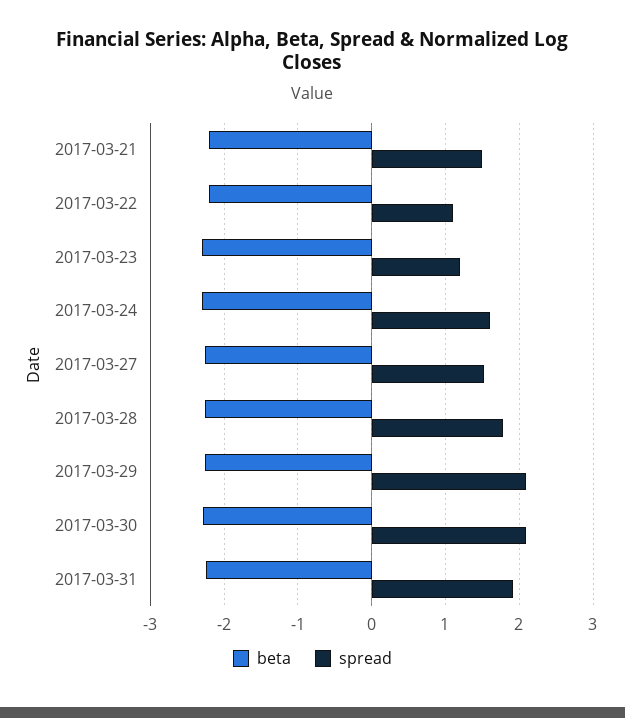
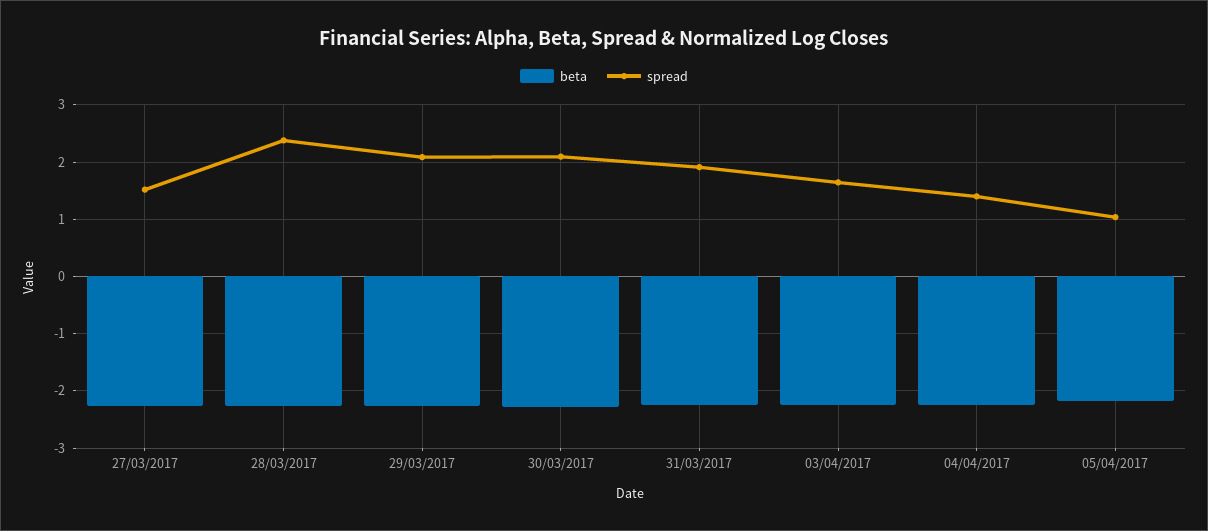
beta, 2017-03-21: -2.2 -> none
spread, 2017-03-21: 1.5 -> none
beta, 2017-03-22: -2.2 -> none
spread, 2017-03-22: 1.1 -> none
beta, 2017-03-23: -2.3 -> none
spread, 2017-03-23: 1.2 -> none
beta, 2017-03-24: -2.3 -> none
spread, 2017-03-24: 1.6 -> none
spread, 2017-03-28: 1.8 -> 2.4
beta, 03/04/2017: none -> -2.2
spread, 03/04/2017: none -> 1.6
beta, 04/04/2017: none -> -2.2
spread, 04/04/2017: none -> 1.4
beta, 05/04/2017: none -> -2.2
spread, 05/04/2017: none -> 1

